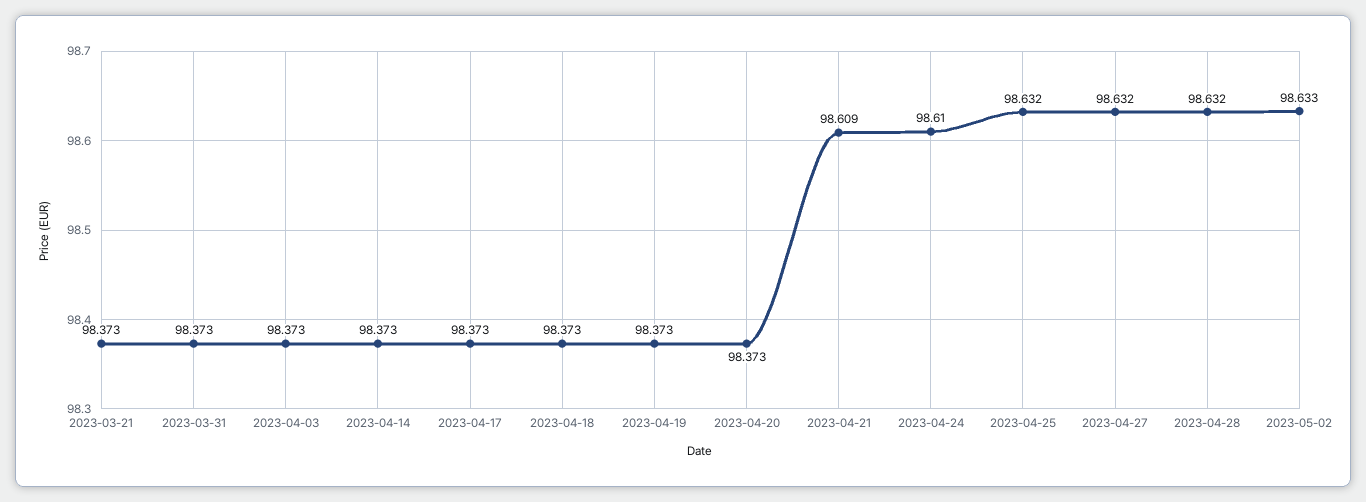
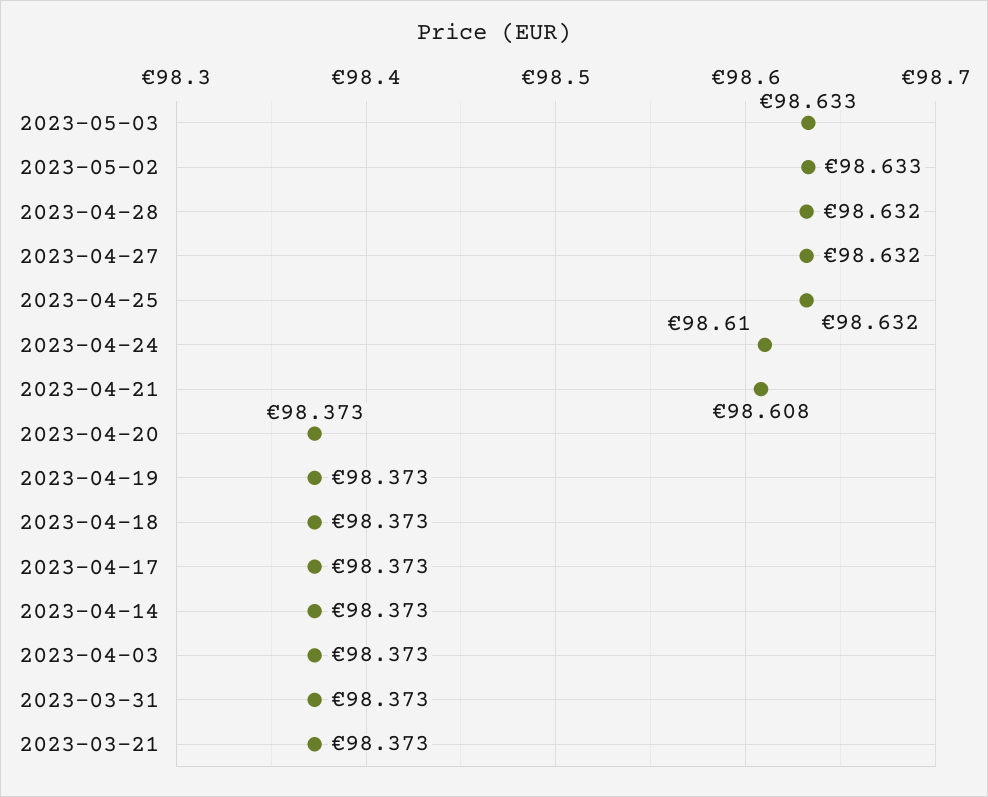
2023-04-21: 98.609 -> 98.608
2023-05-03: none -> 98.633

